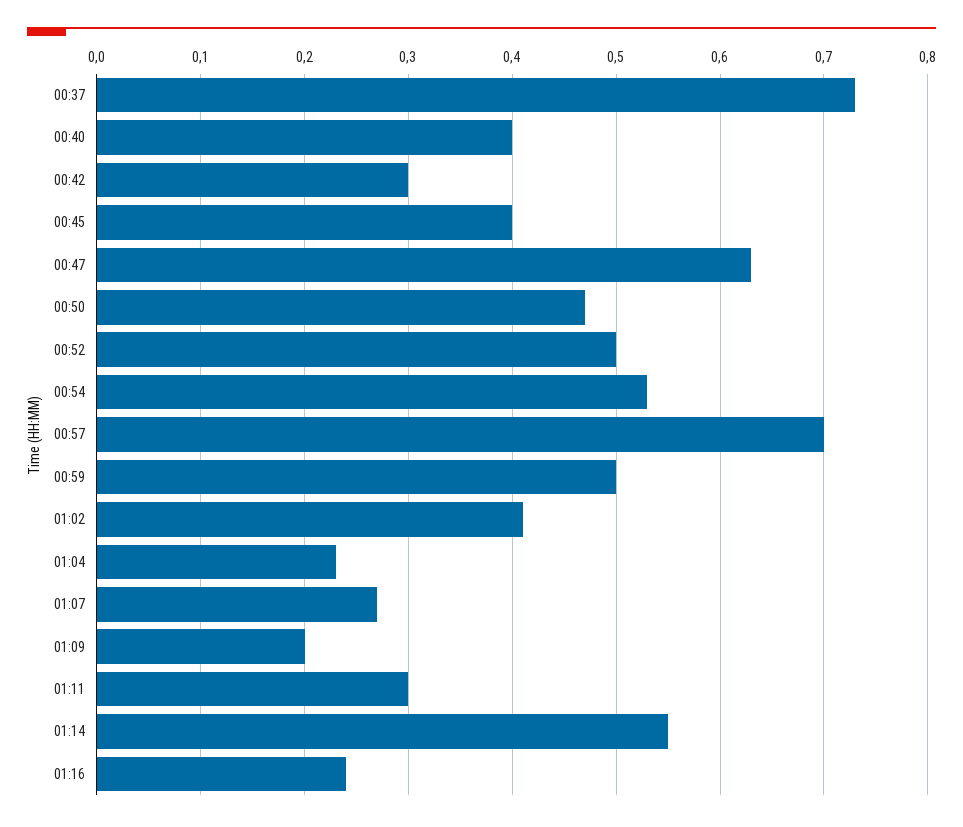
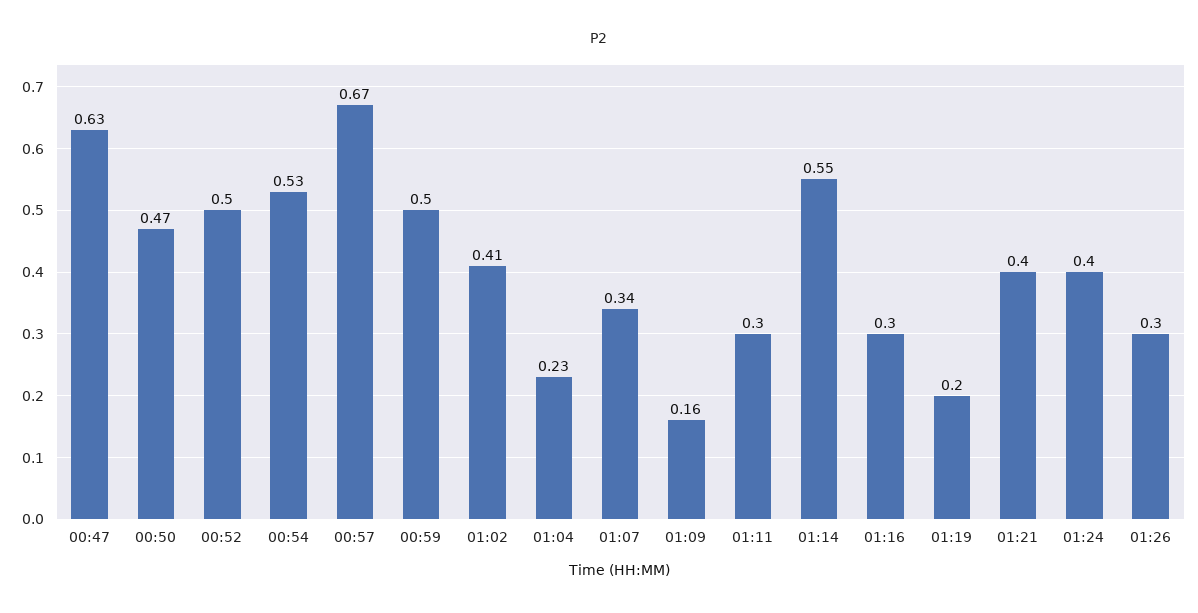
00:37: 0.73 -> none
00:40: 0.4 -> none
00:42: 0.3 -> none
00:45: 0.4 -> none
00:57: 0.7 -> 0.67
01:07: 0.27 -> 0.34
01:09: 0.2 -> 0.16
01:16: 0.24 -> 0.3
01:19: none -> 0.2
01:21: none -> 0.4
01:24: none -> 0.4
01:26: none -> 0.3

